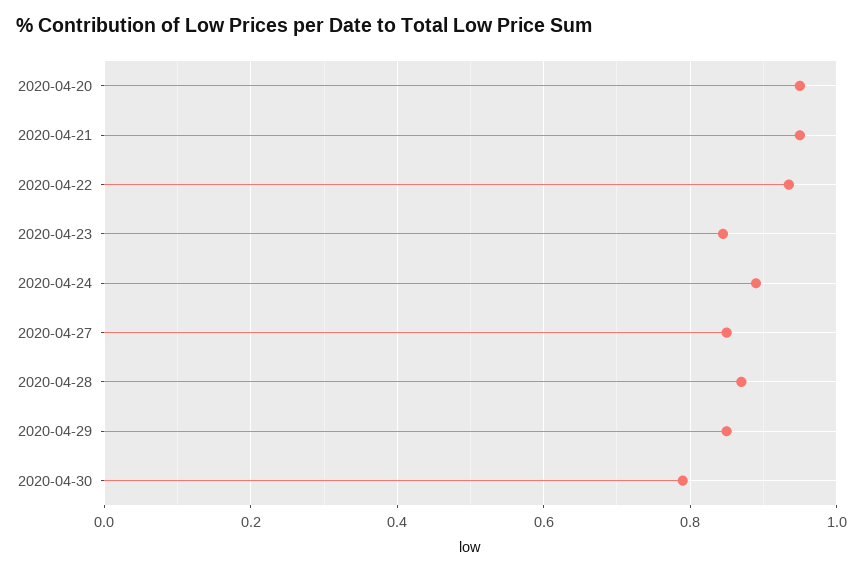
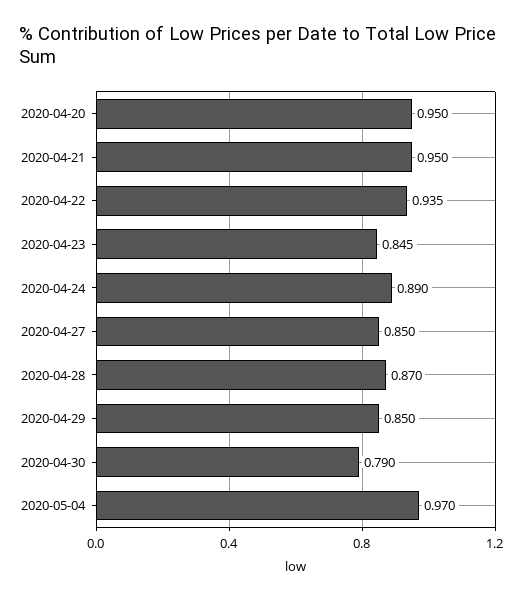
2020-05-04: none -> 0.97

